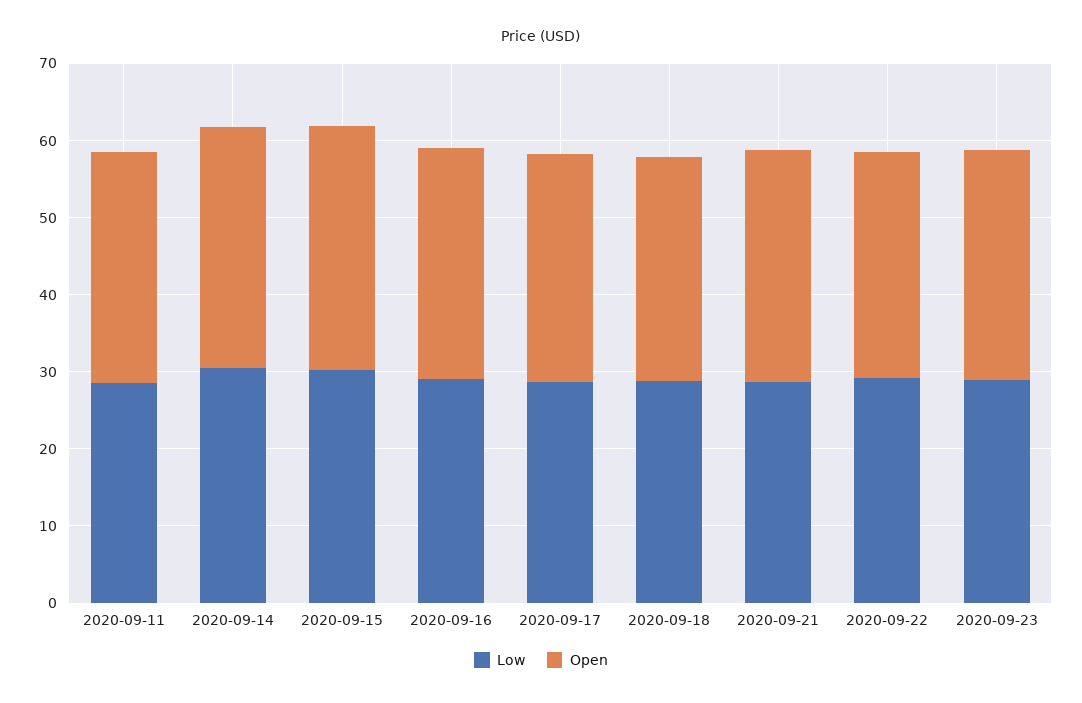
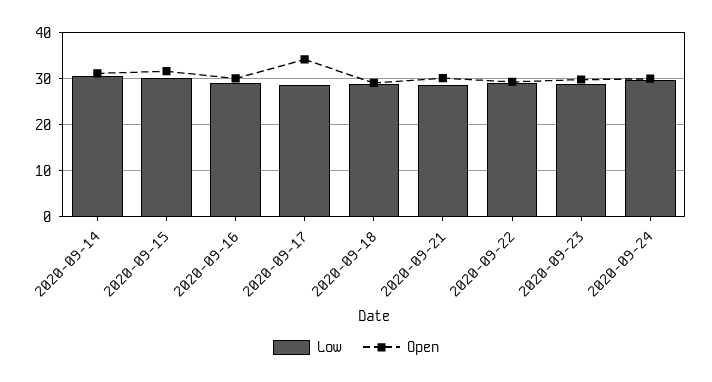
Low, 2020-09-11: 28 -> none
Open, 2020-09-11: 30 -> none
Open, 2020-09-17: 30 -> 34
Low, 2020-09-24: none -> 30
Open, 2020-09-24: none -> 30

